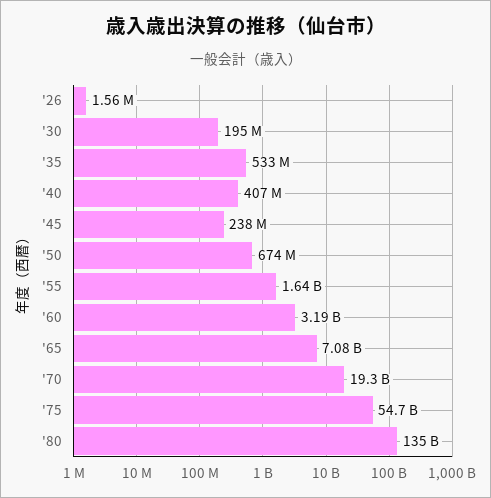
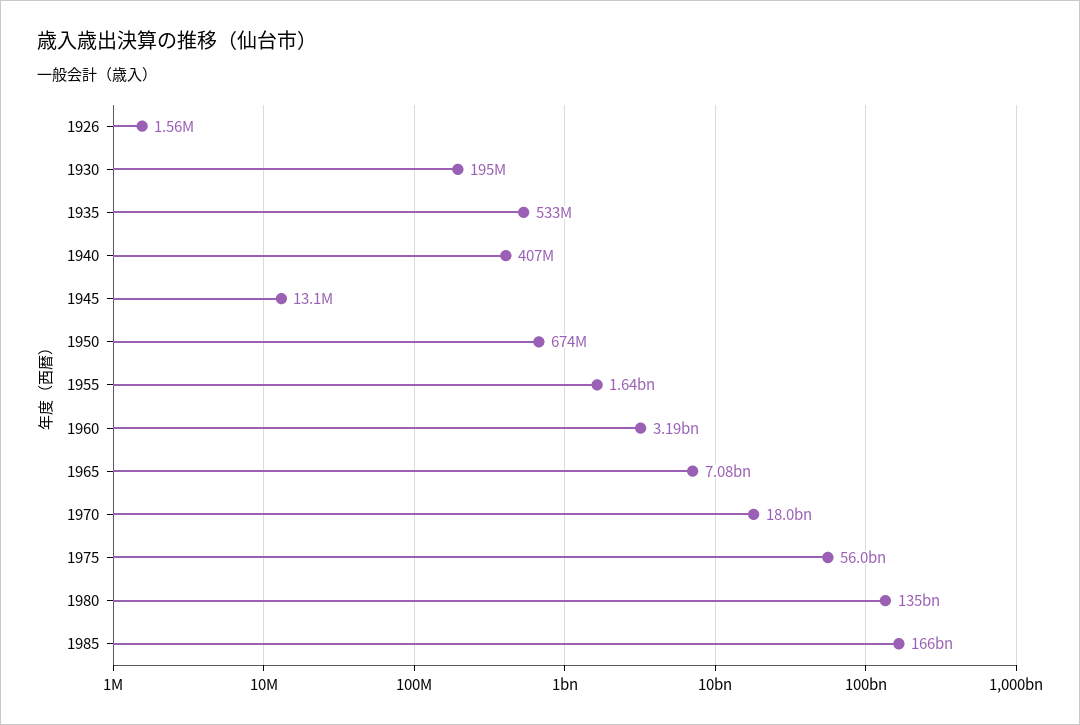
'45: 238000000 -> 13100000
'70: 19300000000 -> 18000000000
'75: 54700000000 -> 56000000000
1985: none -> 166000000000

